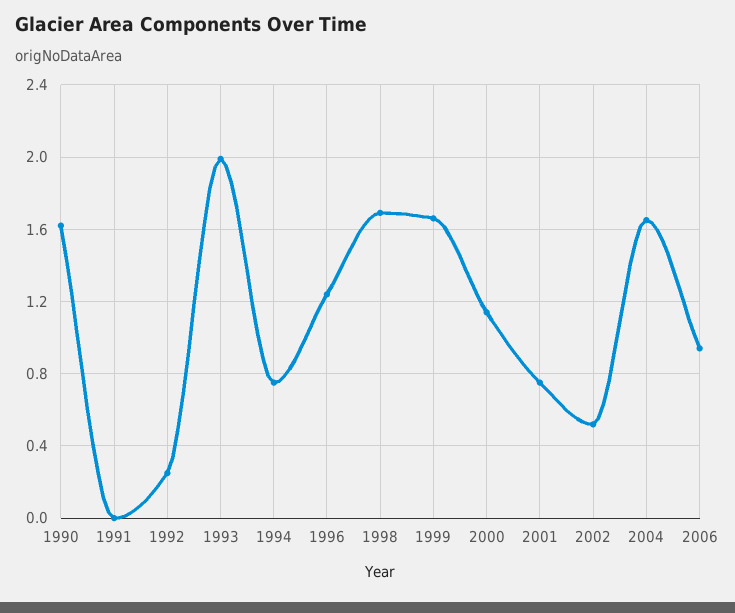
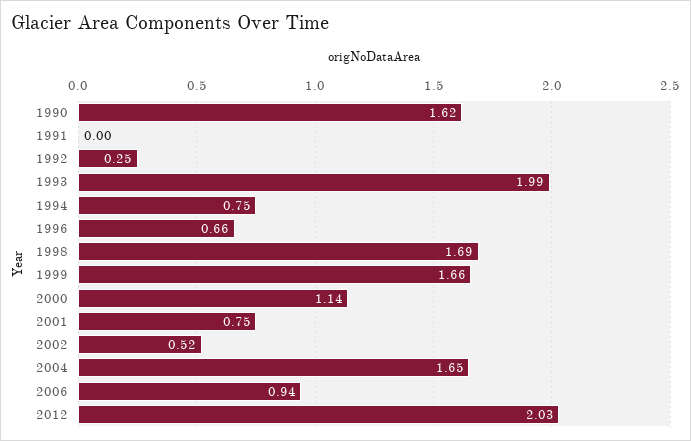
1996: 1.25 -> 0.66
2012: none -> 2.03

